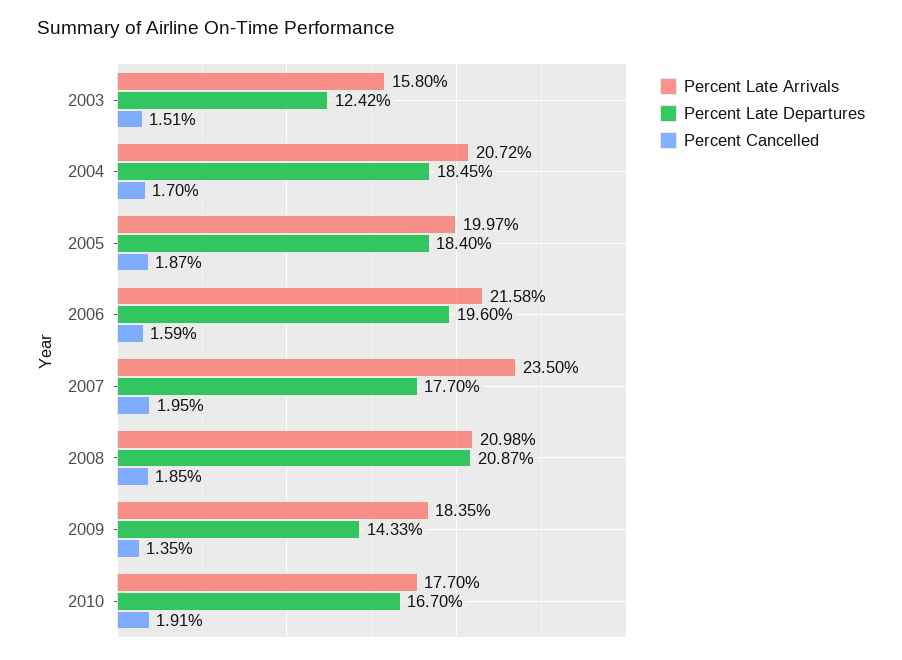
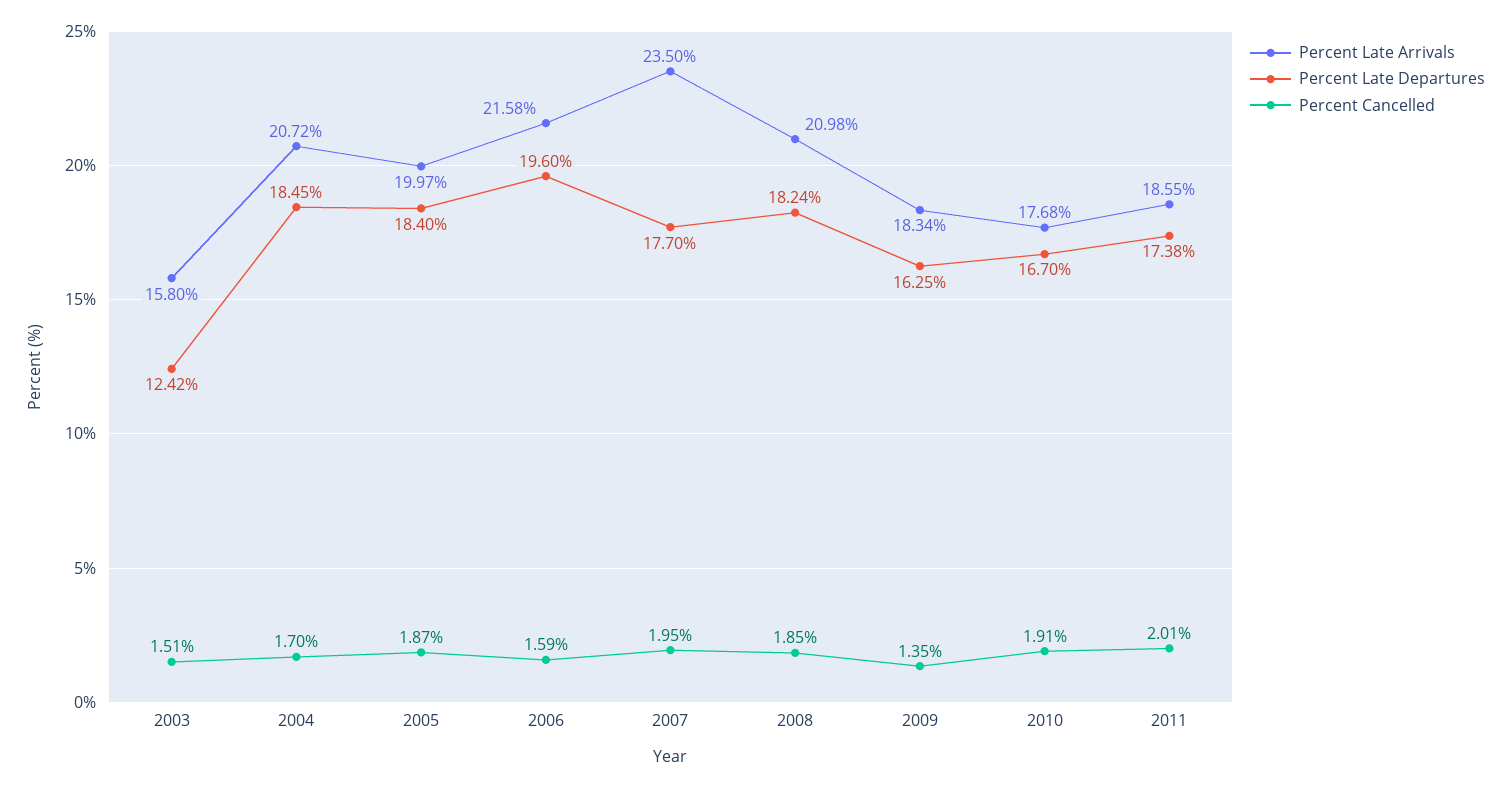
Percent Late Departures, 2008: 20.87 -> 18.24
Percent Late Arrivals, 2009: 18.35 -> 18.34
Percent Late Departures, 2009: 14.33 -> 16.25
Percent Late Arrivals, 2010: 17.7 -> 17.68
Percent Late Arrivals, 2011: none -> 18.55
Percent Late Departures, 2011: none -> 17.38
Percent Cancelled, 2011: none -> 2.01

